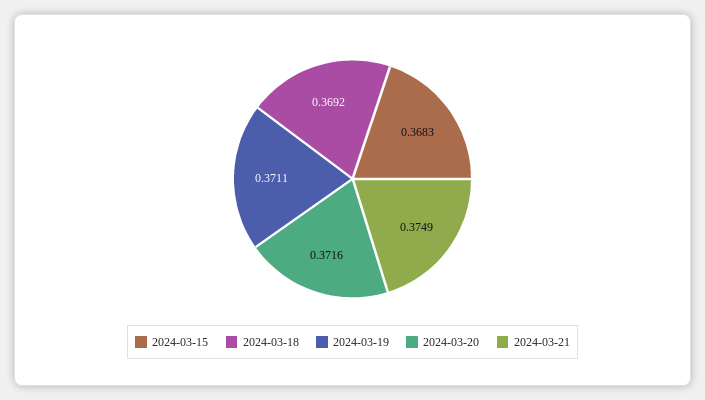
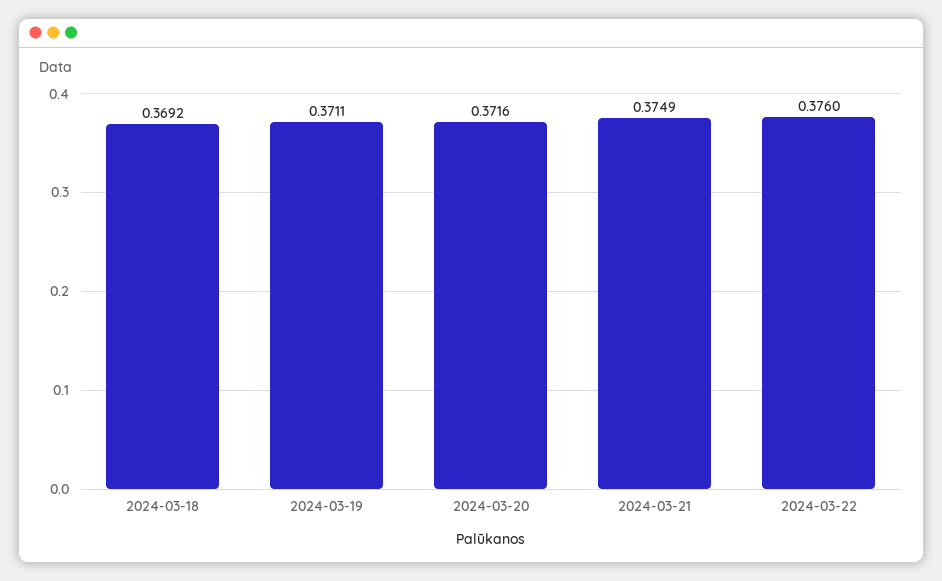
2024-03-15: 0.3683 -> none
2024-03-22: none -> 0.376

